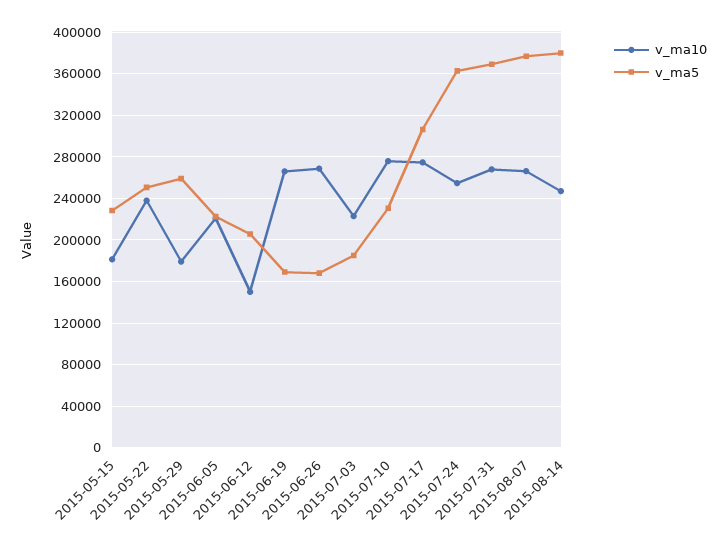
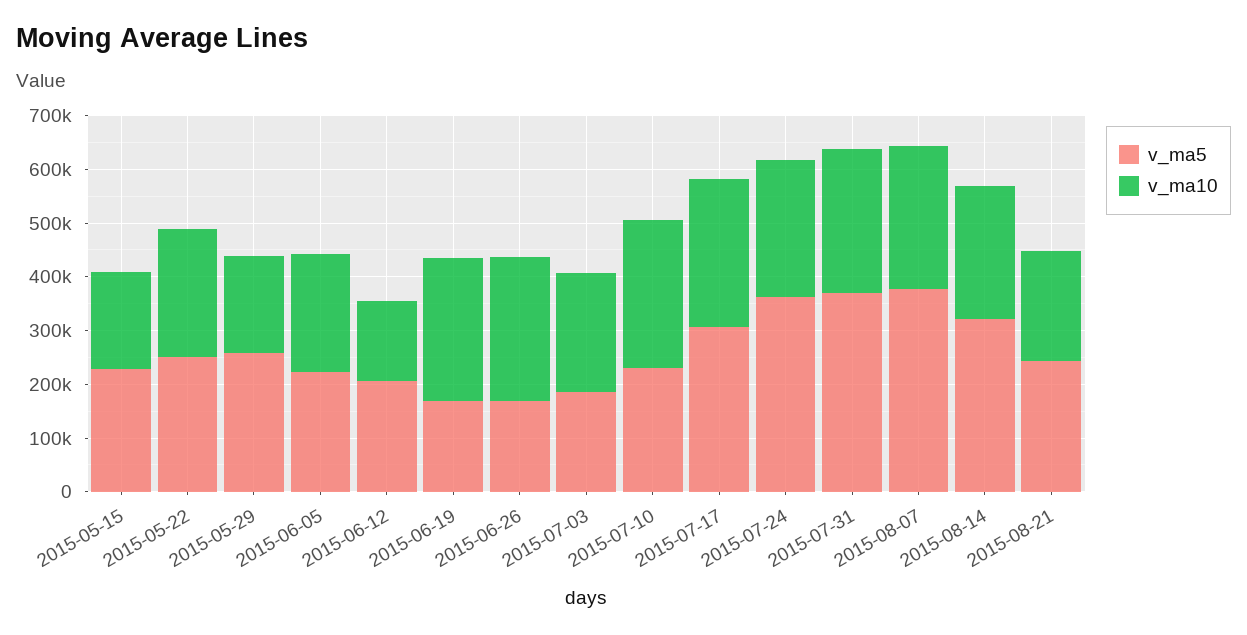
v_ma5, 2015-08-14: 380000 -> 320000
v_ma5, 2015-08-21: none -> 240000
v_ma10, 2015-08-21: none -> 200000

